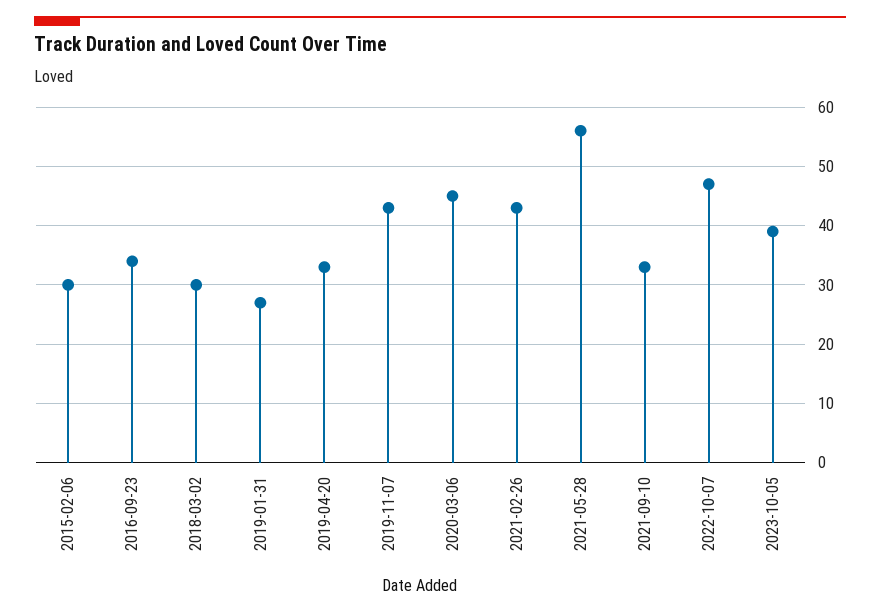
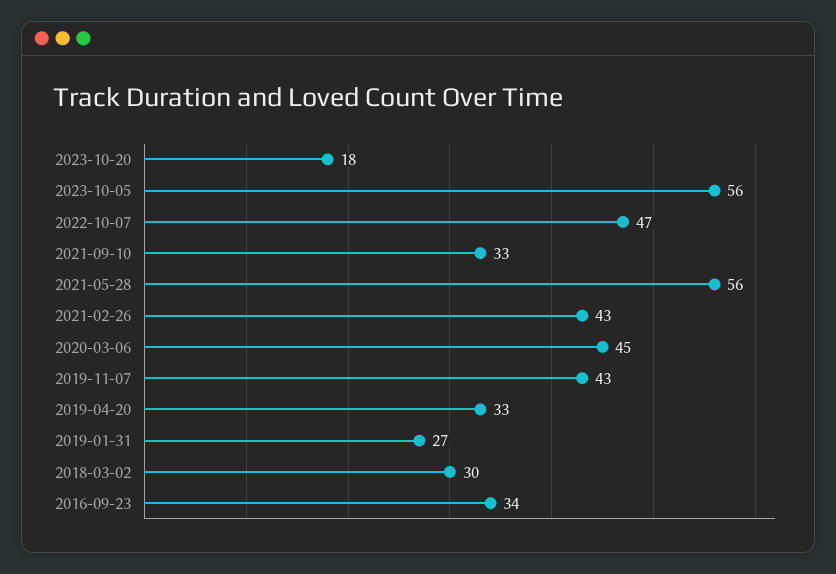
2015-02-06: 30 -> none
2023-10-05: 40 -> 56
2023-10-20: none -> 18

